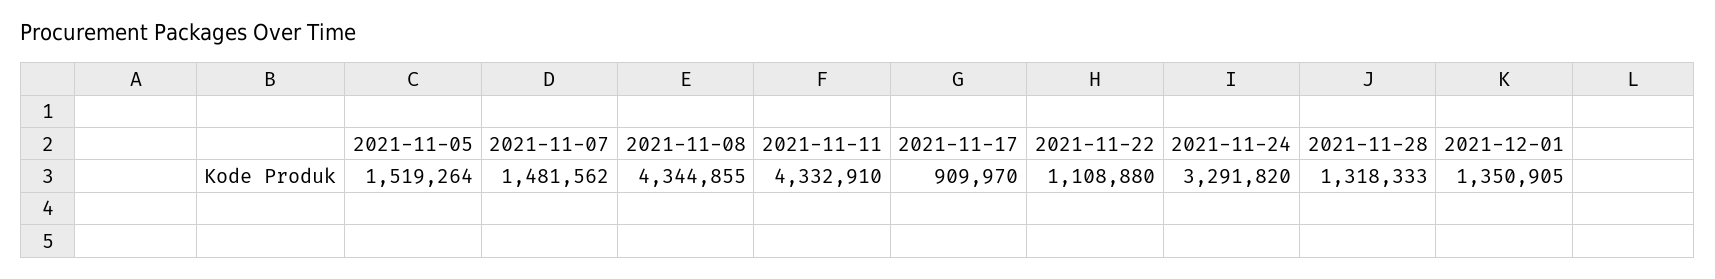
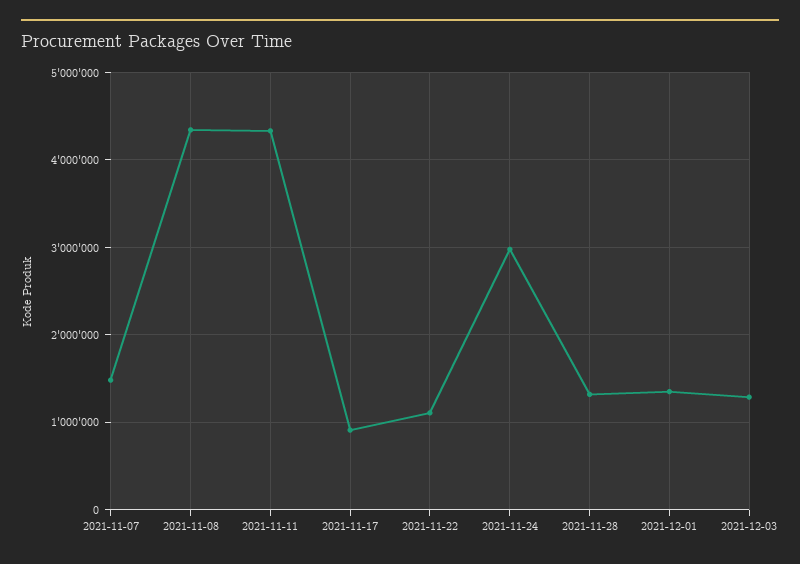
2021-11-05: 1519264 -> none
2021-11-24: 3291820 -> 3000000
2021-12-03: none -> 1300000

